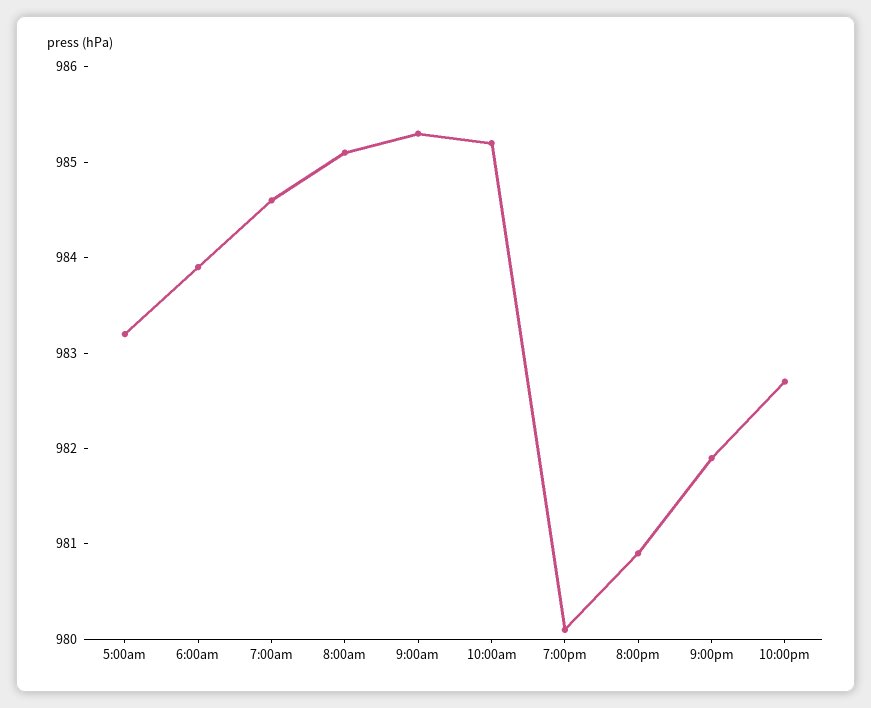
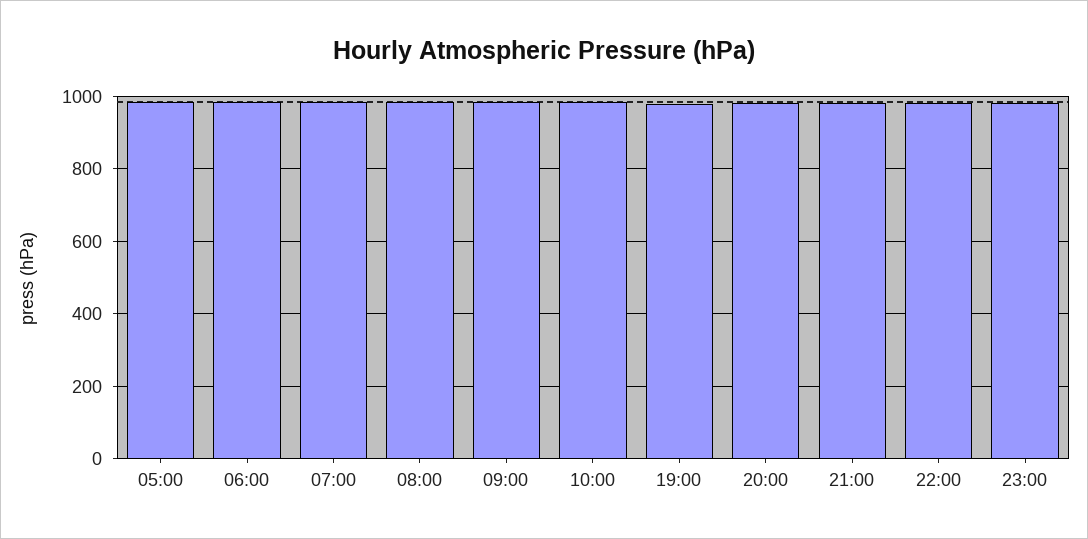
23:00: none -> 980

